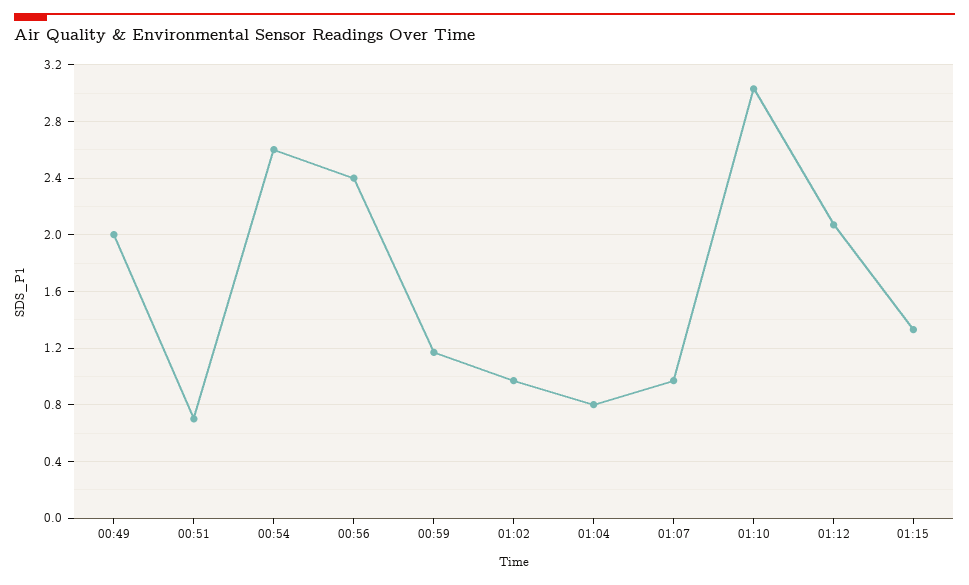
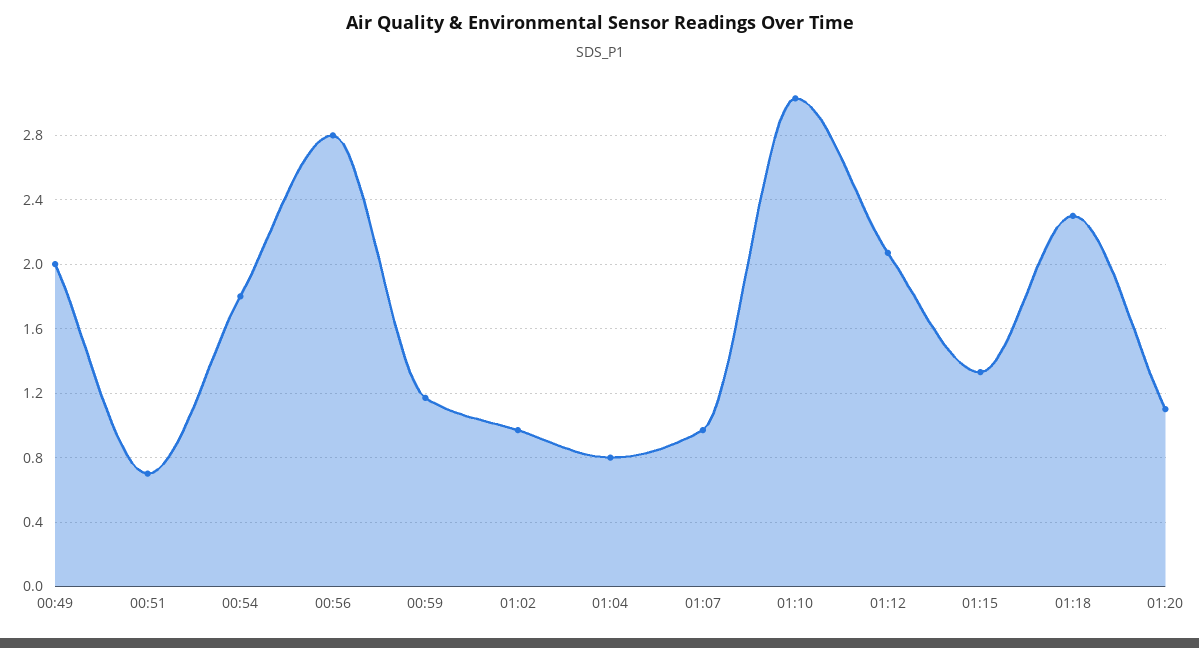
00:54: 2.6 -> 1.8
00:56: 2.4 -> 2.8
01:18: none -> 2.3
01:20: none -> 1.1

